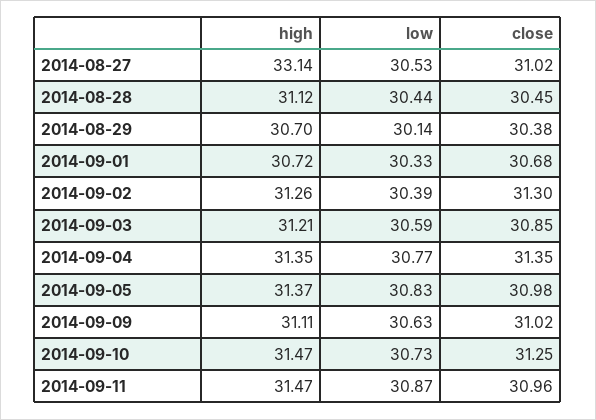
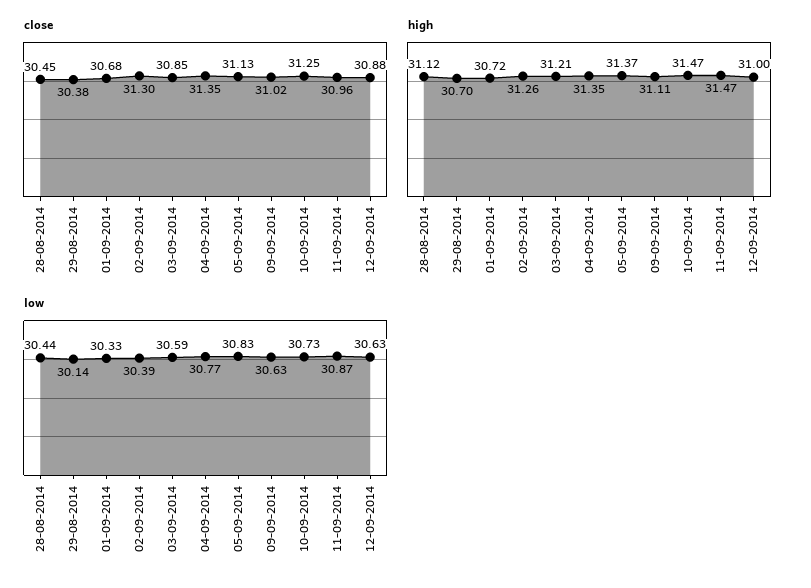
high, 2014-08-27: 33.14 -> none
low, 2014-08-27: 30.53 -> none
close, 2014-08-27: 31.02 -> none
close, 2014-09-05: 30.98 -> 31.13
close, 12-09-2014: none -> 30.88
high, 12-09-2014: none -> 31
low, 12-09-2014: none -> 30.63

